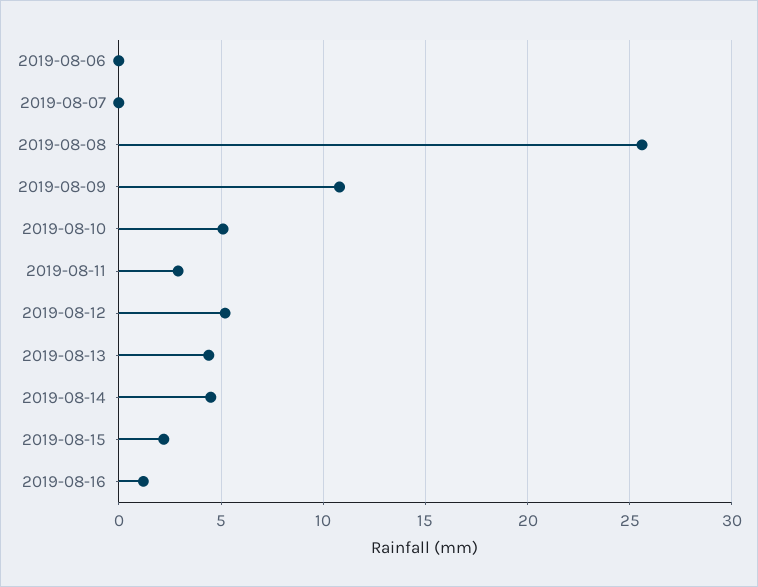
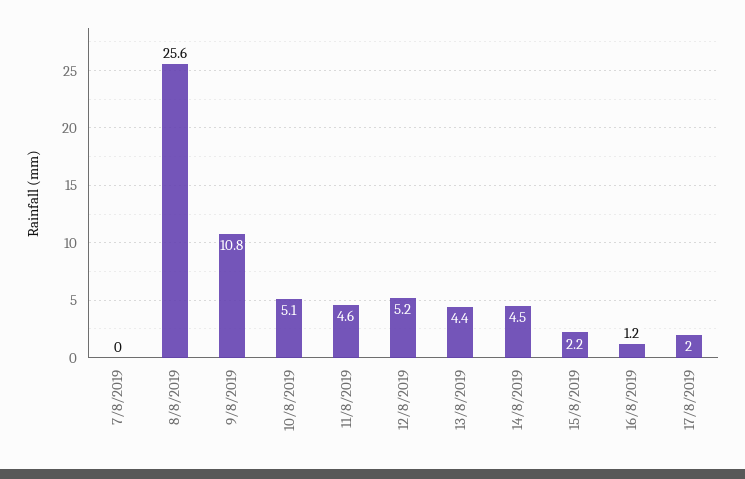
2019-08-06: 0 -> none
2019-08-11: 3 -> 4.6
17/8/2019: none -> 2

